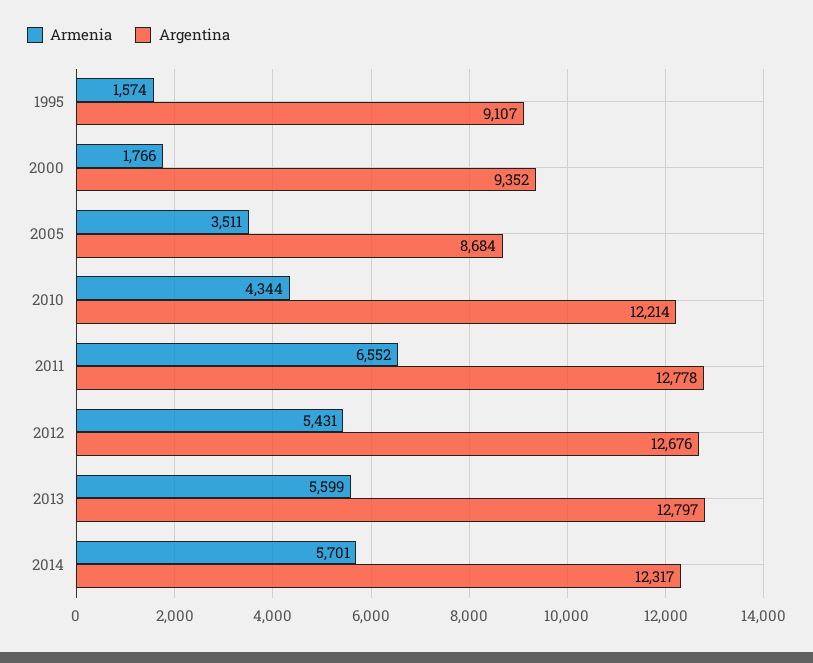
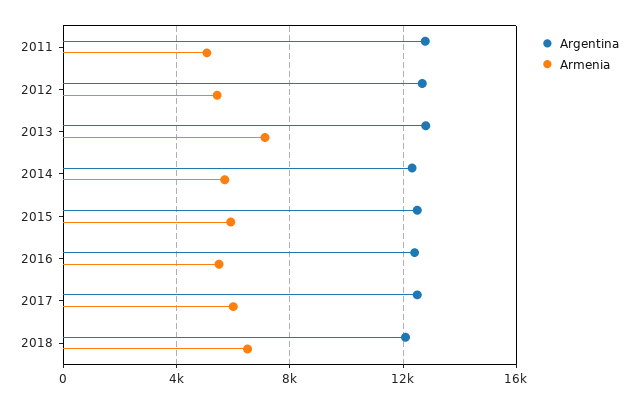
Armenia, 1995: 1574 -> none
Argentina, 1995: 9107 -> none
Armenia, 2000: 1766 -> none
Argentina, 2000: 9352 -> none
Armenia, 2005: 3511 -> none
Argentina, 2005: 8684 -> none
Armenia, 2010: 4344 -> none
Argentina, 2010: 12214 -> none
Armenia, 2011: 6552 -> 5000
Armenia, 2013: 5599 -> 7000
Argentina, 2015: none -> 12500
Armenia, 2015: none -> 6000
Argentina, 2016: none -> 12500
Armenia, 2016: none -> 5500
Argentina, 2017: none -> 12500
Armenia, 2017: none -> 6000
Argentina, 2018: none -> 12000
Armenia, 2018: none -> 6500

